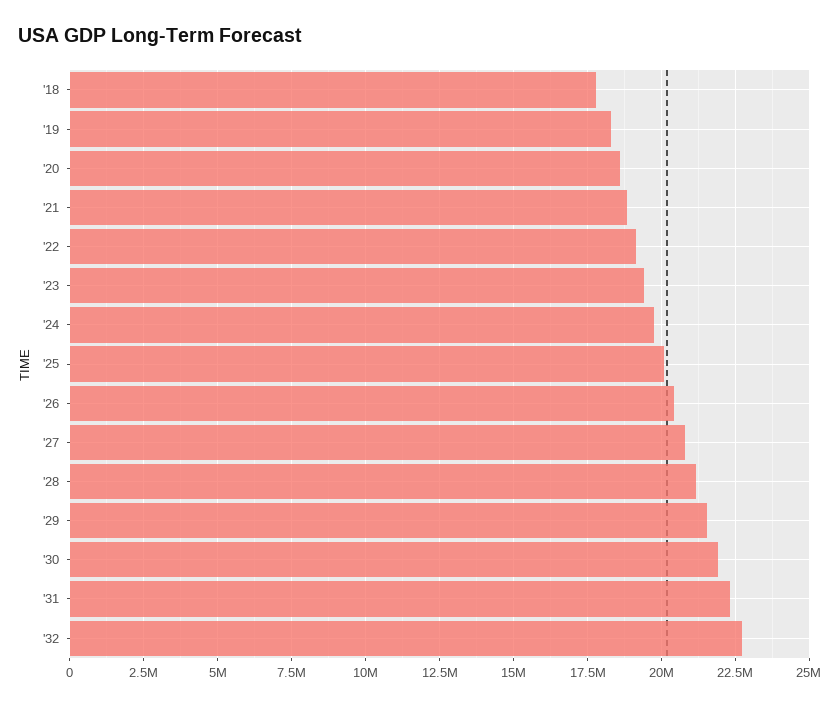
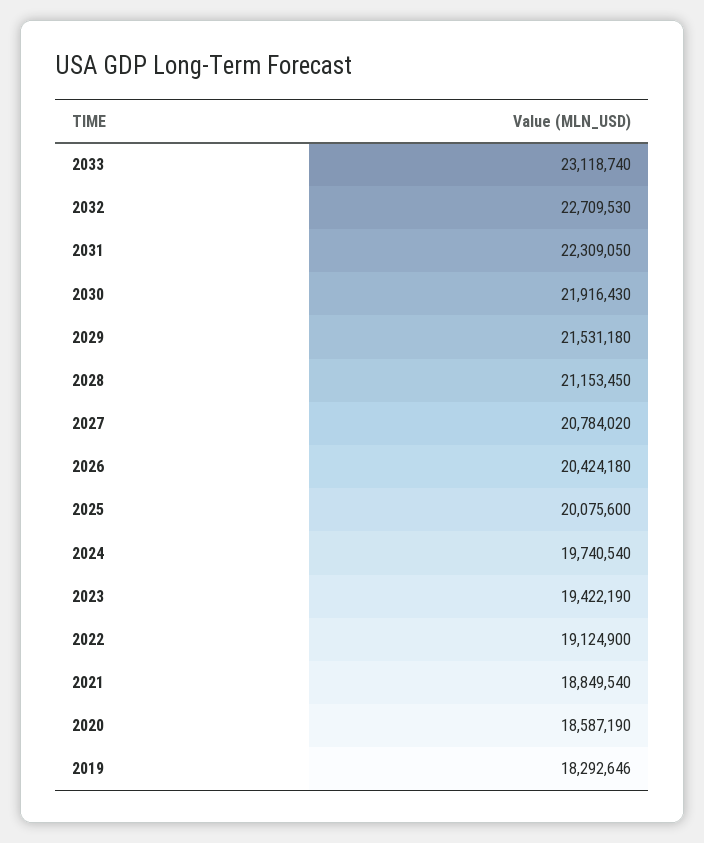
'18: 17750000 -> none
2033: none -> 23118740

